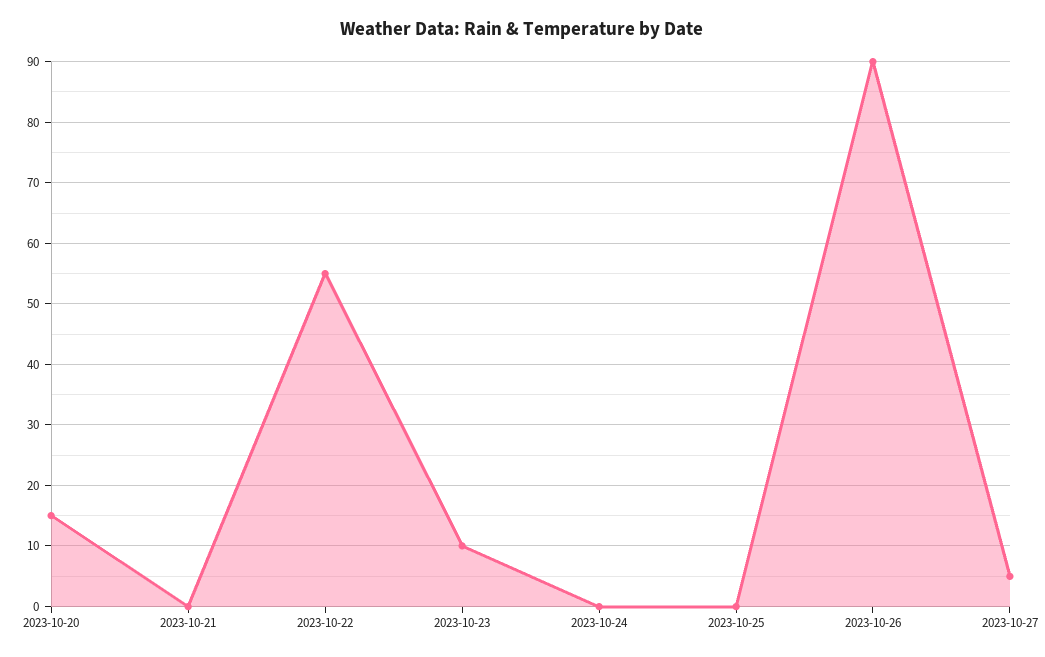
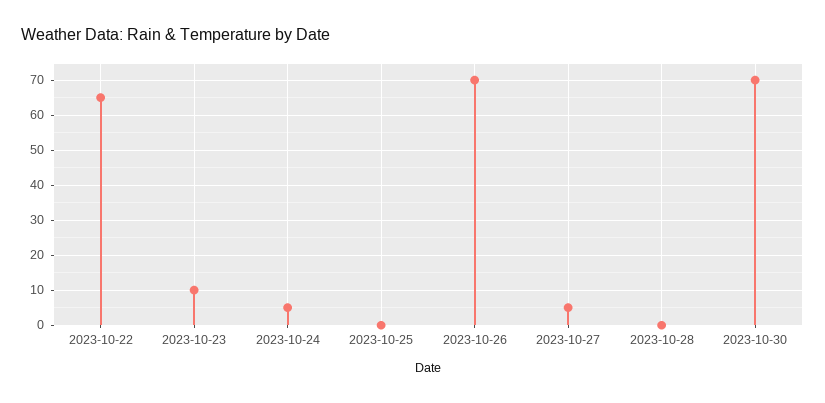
2023-10-20: 15 -> none
2023-10-21: 0 -> none
2023-10-22: 55 -> 65
2023-10-24: 0 -> 5
2023-10-26: 90 -> 70
2023-10-28: none -> 0
2023-10-30: none -> 70

